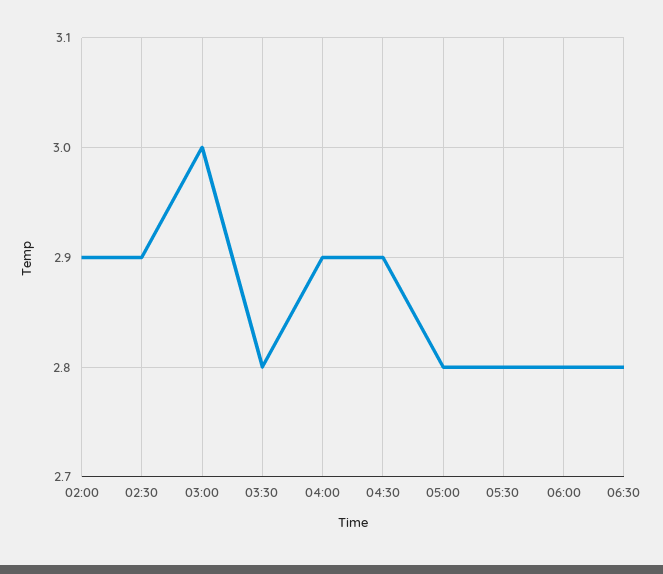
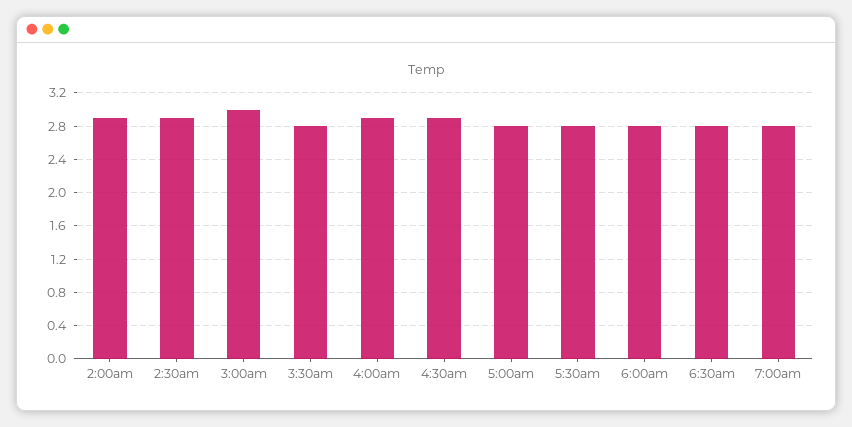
7:00am: none -> 2.8

